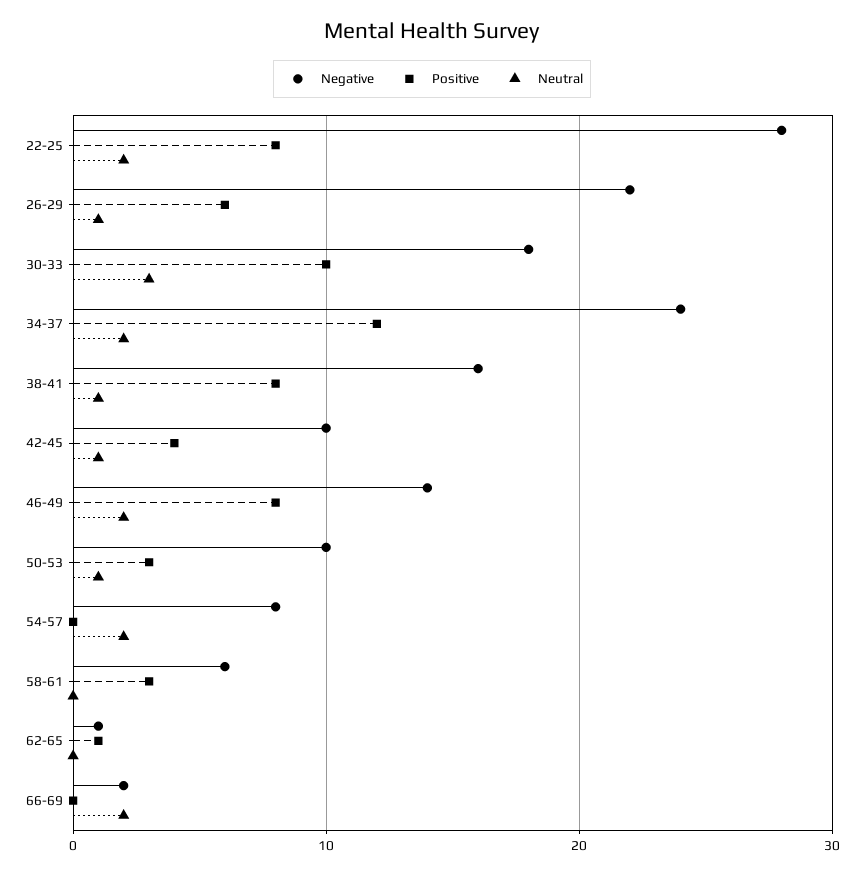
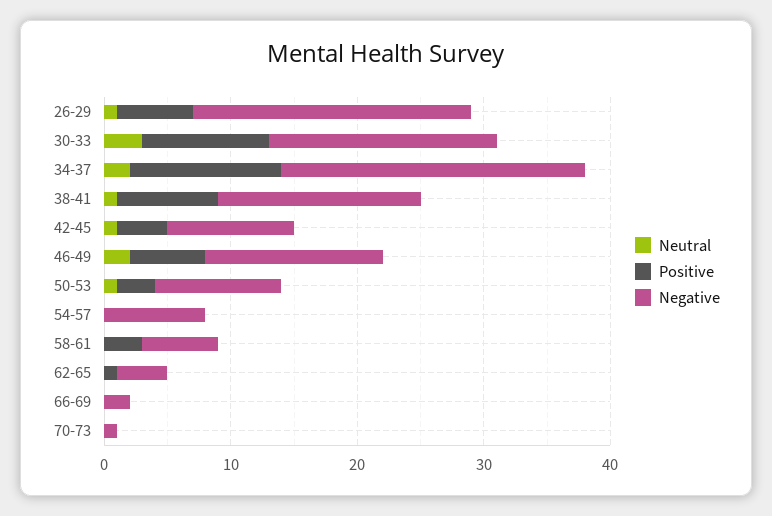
Negative, 22-25: 28 -> none
Positive, 22-25: 8 -> none
Neutral, 22-25: 2 -> none
Positive, 46-49: 8 -> 6
Neutral, 54-57: 2 -> 0
Negative, 62-65: 1 -> 4
Neutral, 66-69: 2 -> 0
Neutral, 70-73: none -> 0
Positive, 70-73: none -> 0
Negative, 70-73: none -> 1

